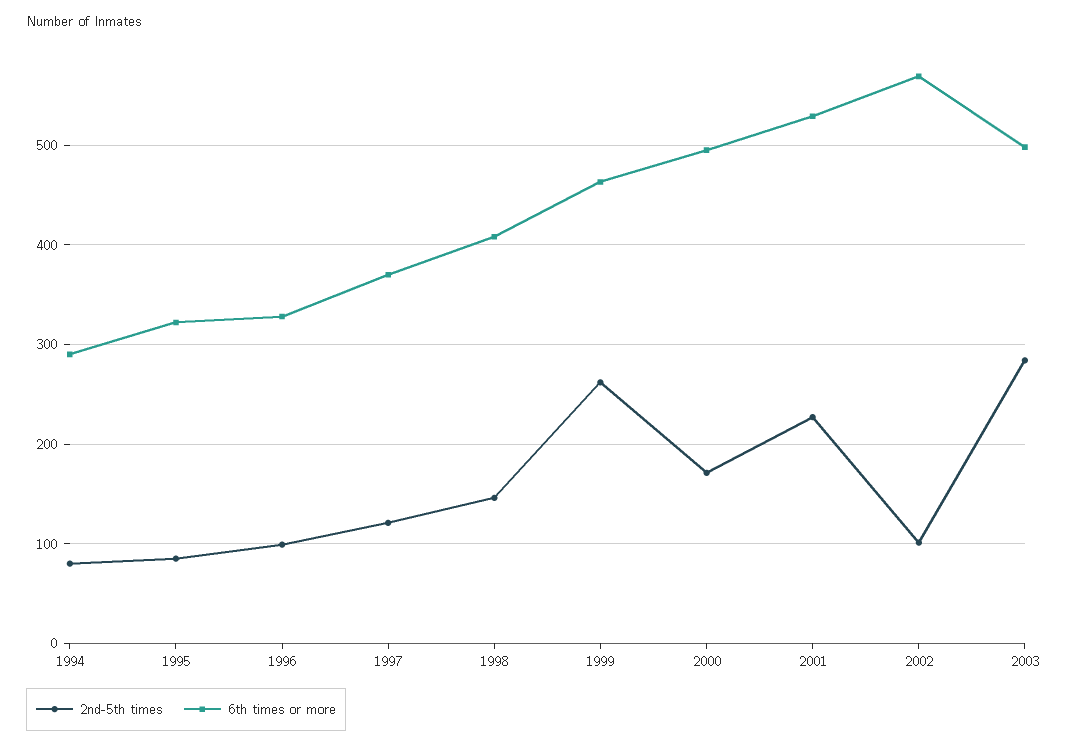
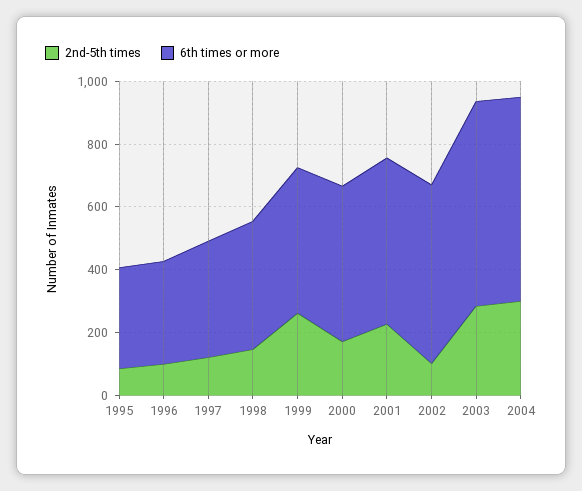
2nd-5th times, 1994: 80 -> none
6th times or more, 1994: 290 -> none
6th times or more, 2003: 500 -> 650
2nd-5th times, 2004: none -> 300
6th times or more, 2004: none -> 650

